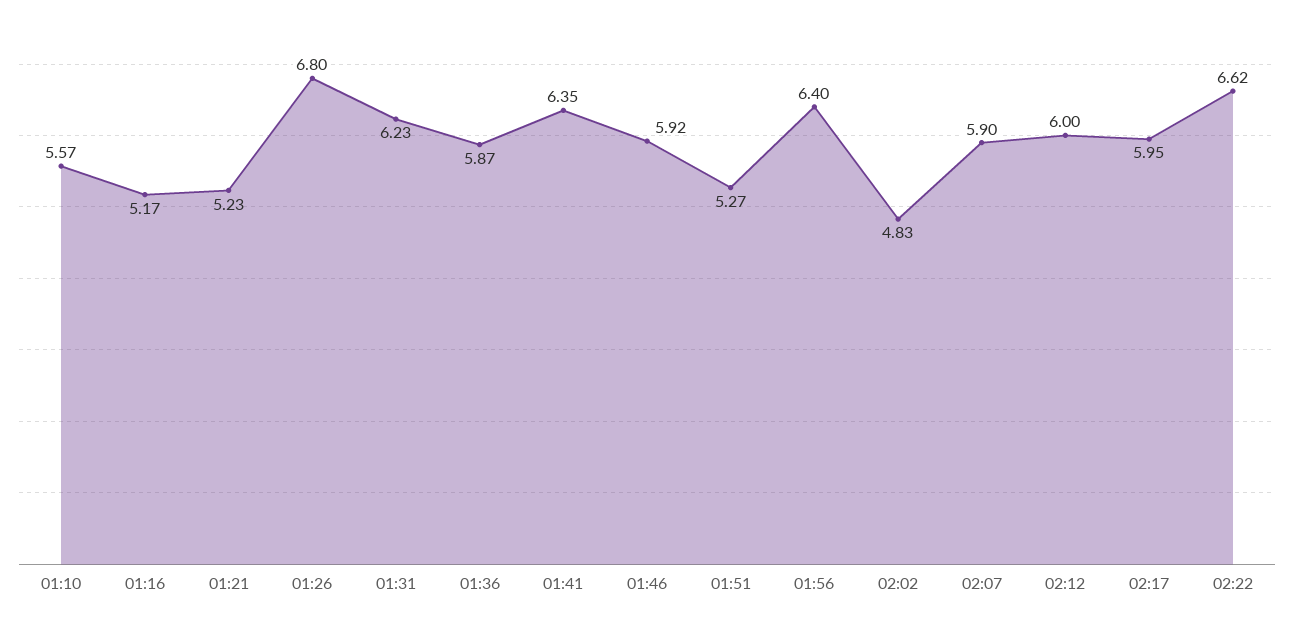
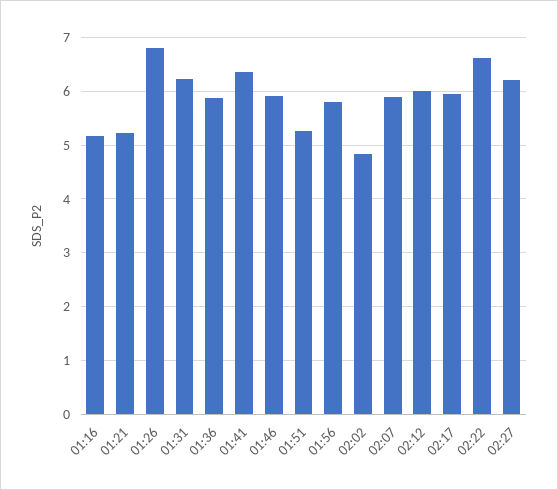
01:10: 5.57 -> none
01:56: 6.4 -> 5.8
02:27: none -> 6.2

